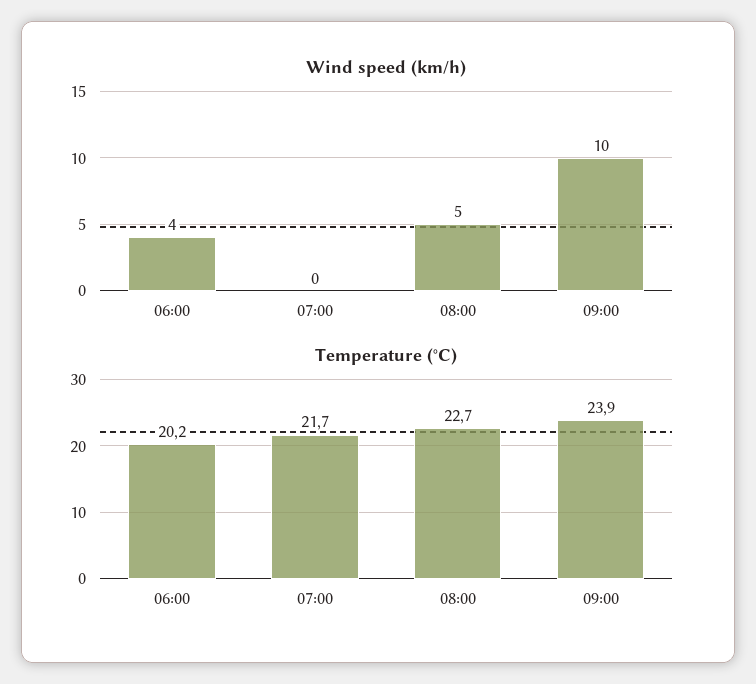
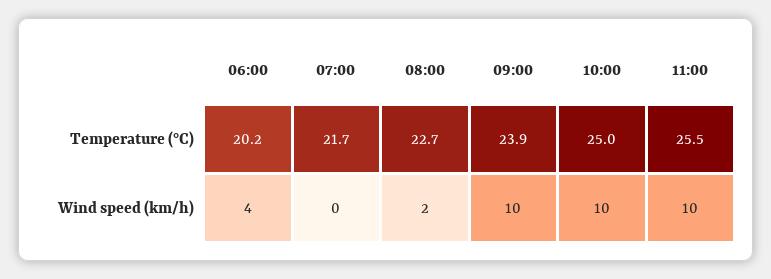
Wind speed (km/h), 08:00: 5 -> 2
Temperature (°C), 10:00: none -> 25
Temperature (°C), 11:00: none -> 25.5
Wind speed (km/h), 10:00: none -> 10
Wind speed (km/h), 11:00: none -> 10

